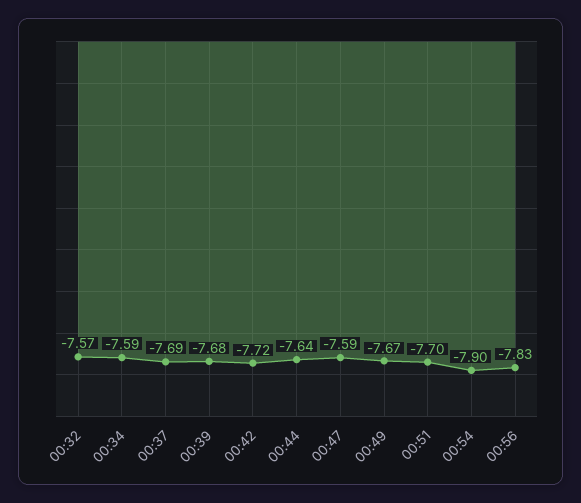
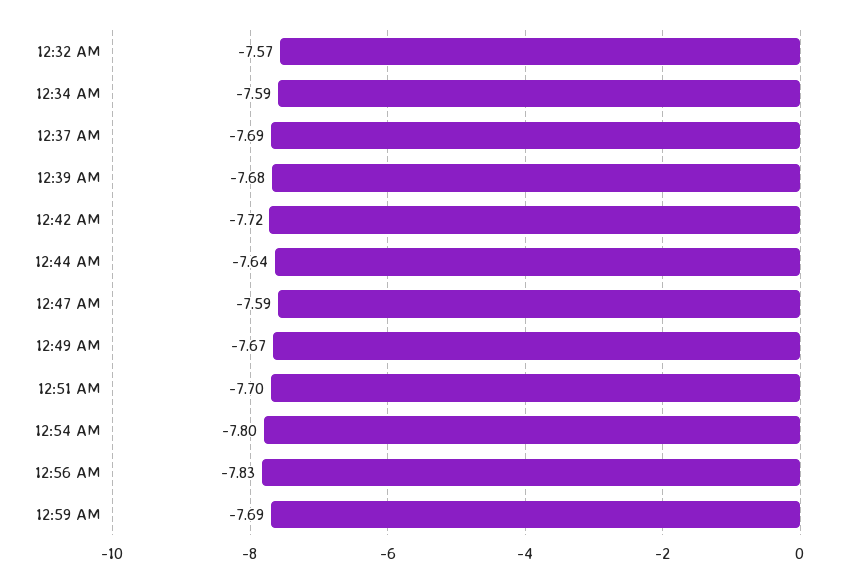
00:54: -7.9 -> -7.8
12:59 AM: none -> -7.69

